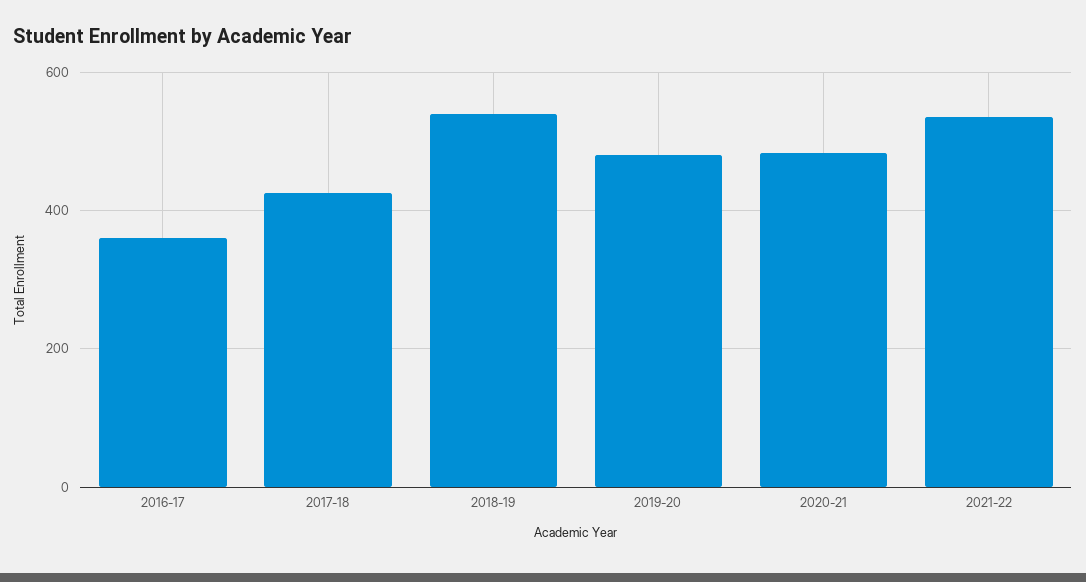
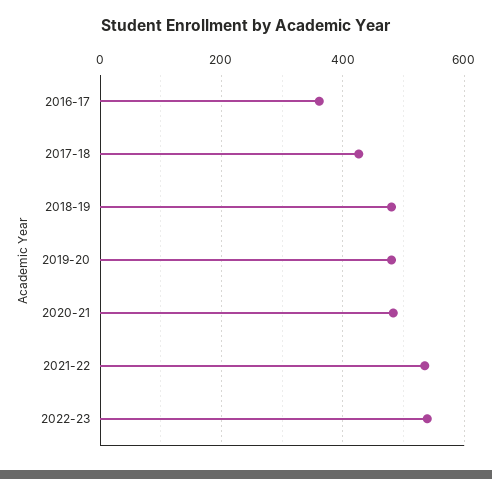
2018-19: 540 -> 480
2022-23: none -> 540

